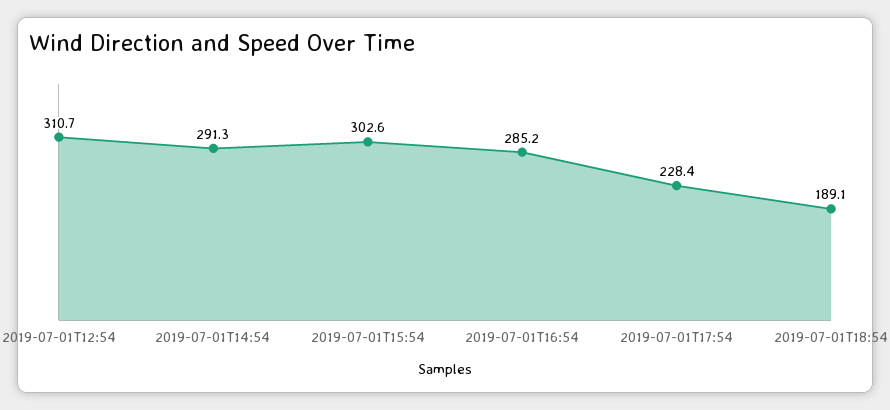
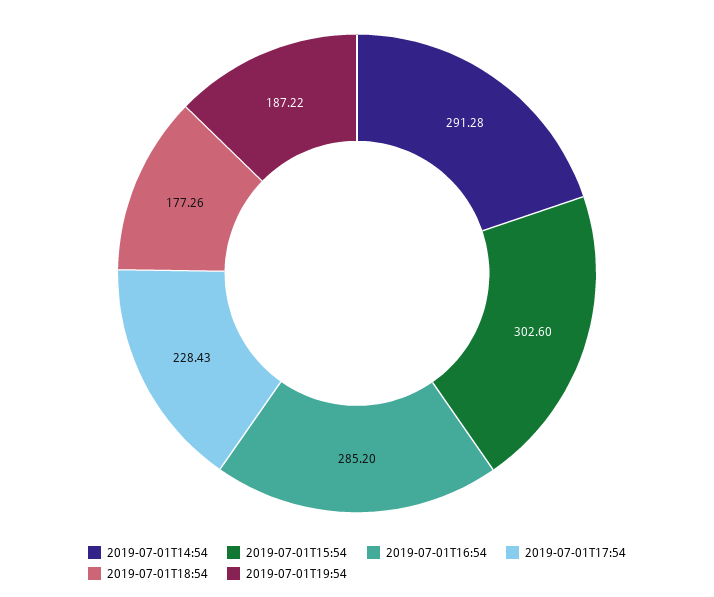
2019-07-01T12:54: 310.7 -> none
2019-07-01T18:54: 189.1 -> 177.26
2019-07-01T19:54: none -> 187.22

